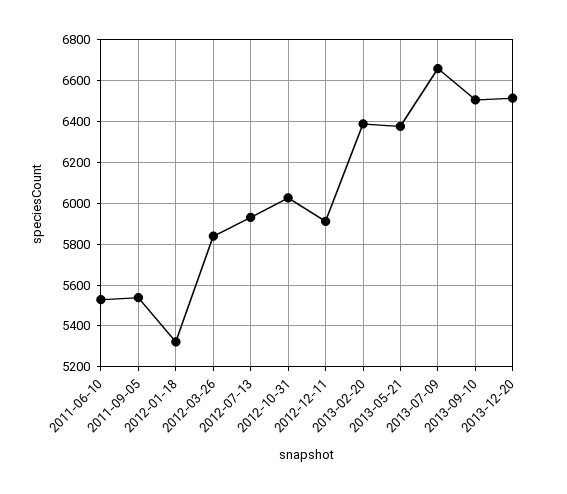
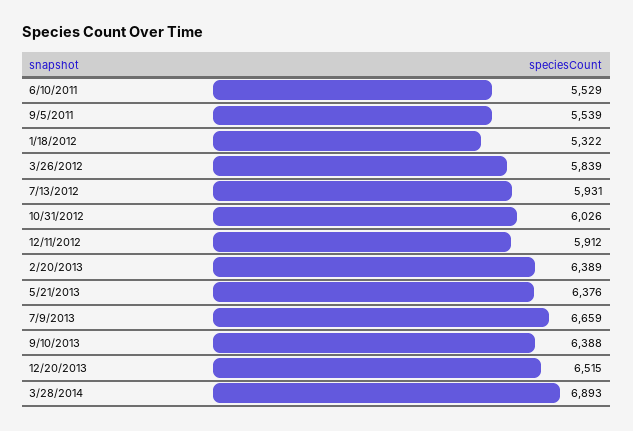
2013-09-10: 6500 -> 6388
3/28/2014: none -> 6893

